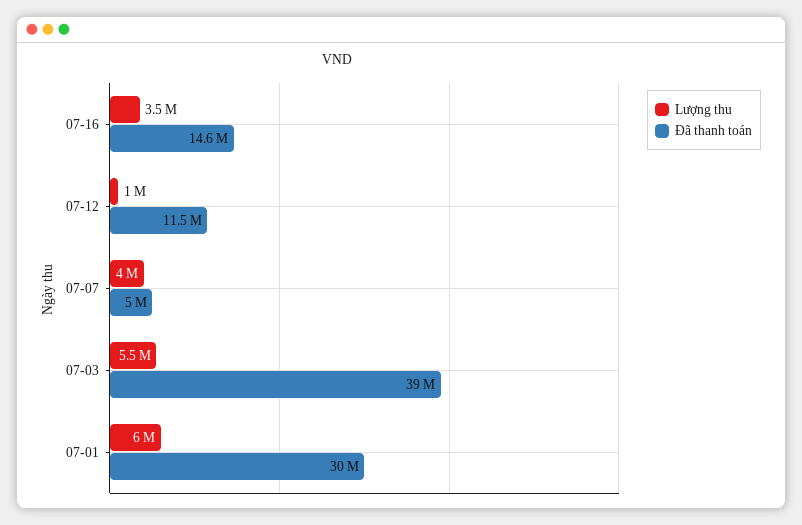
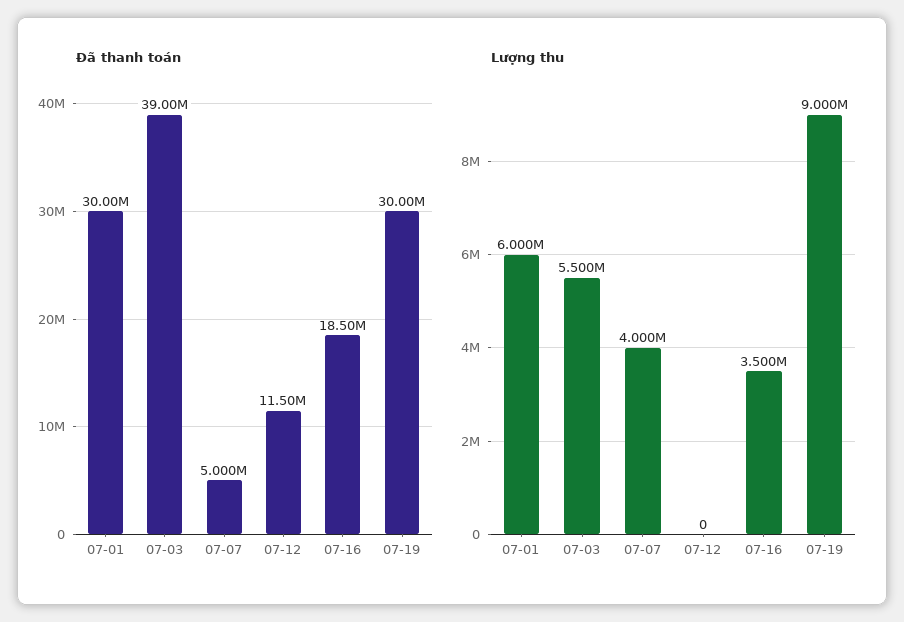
Đã thanh toán, 07-16: 14600000 -> 18500000
Lượng thu, 07-12: 1000000 -> 0
Đã thanh toán, 07-19: none -> 30000000
Lượng thu, 07-19: none -> 9000000

